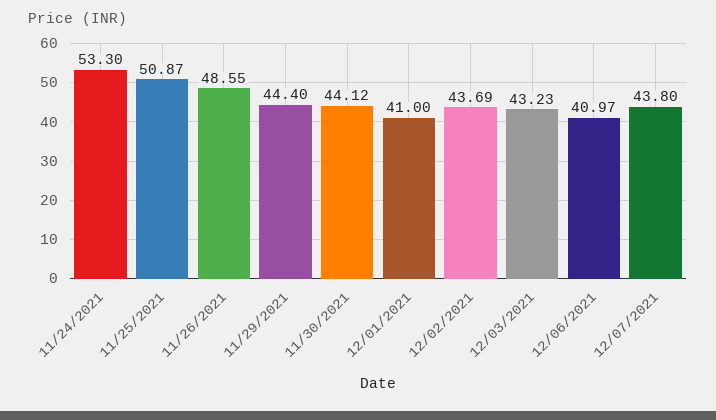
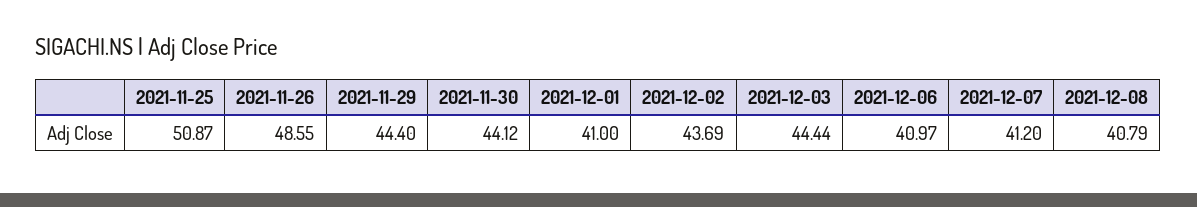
11/24/2021: 53.3 -> none
12/03/2021: 43.23 -> 44.44
12/07/2021: 43.8 -> 41.2
2021-12-08: none -> 40.79

